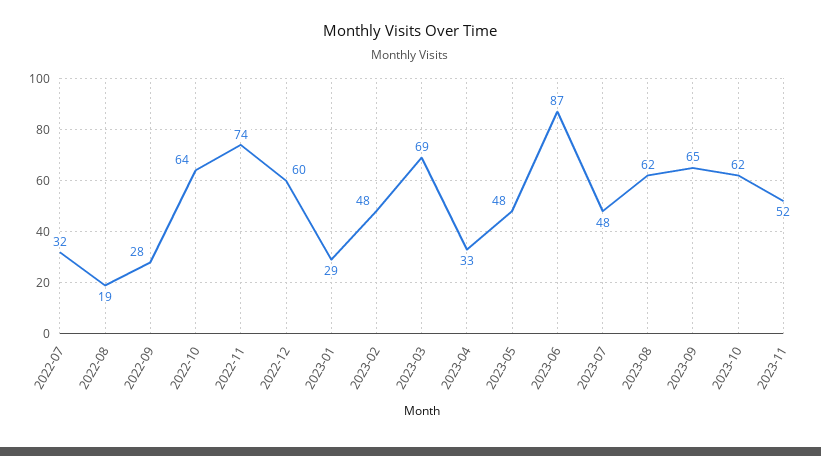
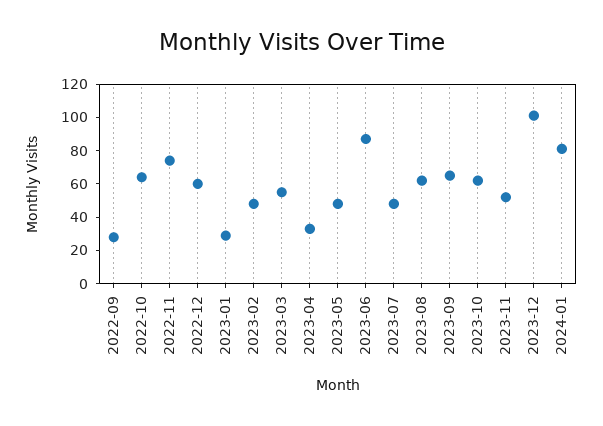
2022-07: 32 -> none
2022-08: 19 -> none
2023-03: 69 -> 55
2023-12: none -> 100
2024-01: none -> 80

